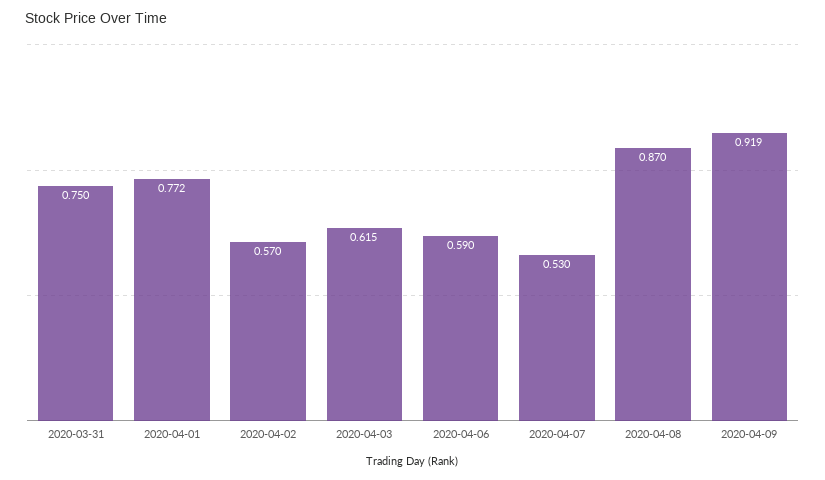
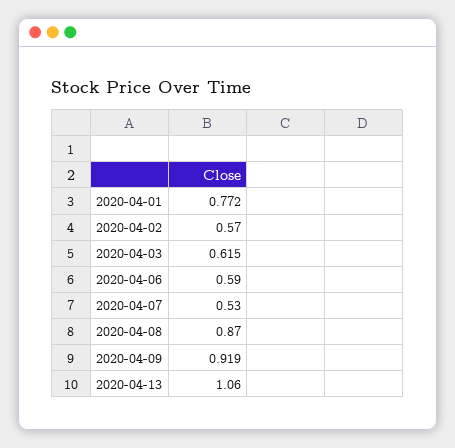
2020-03-31: 0.75 -> none
2020-04-13: none -> 1.06

